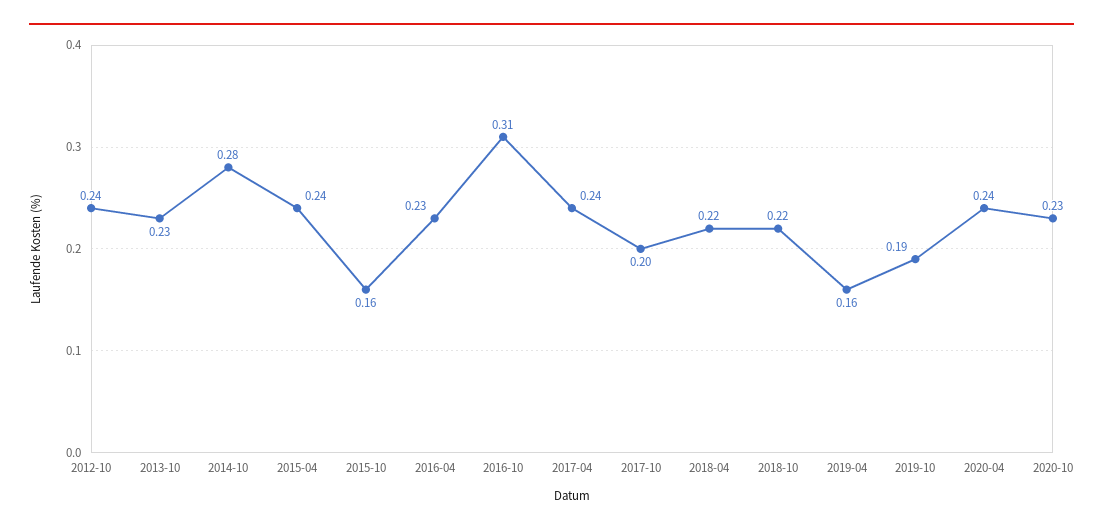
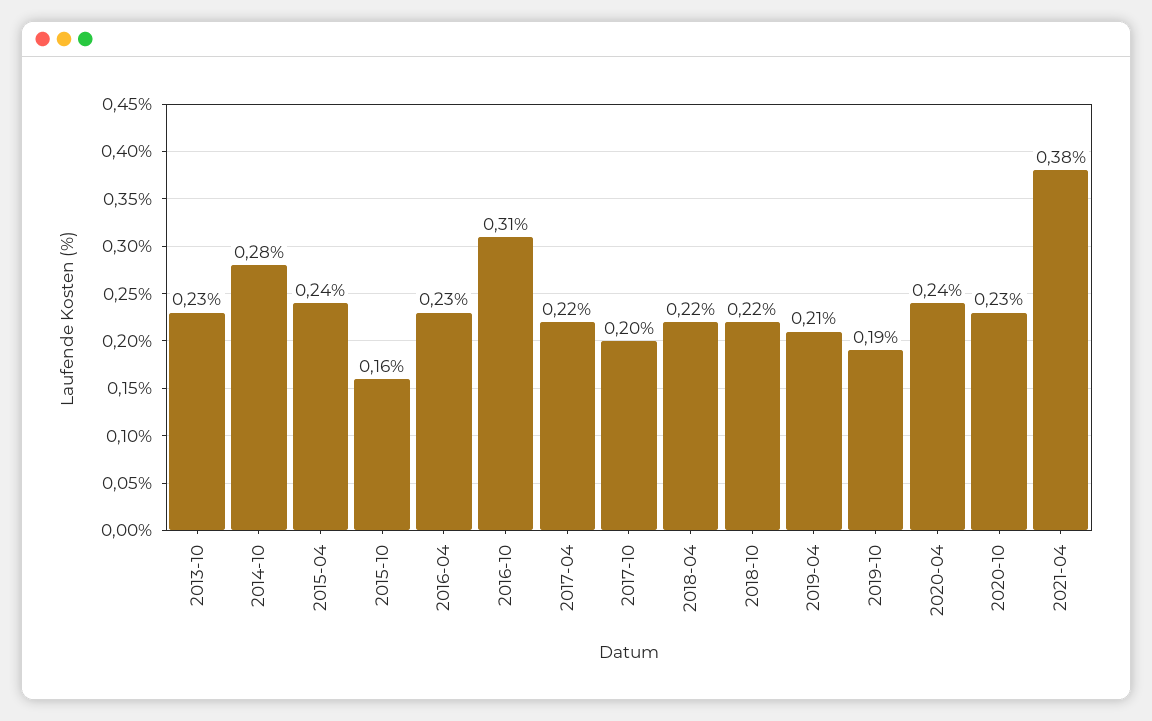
2012-10: 0.24 -> none
2017-04: 0.24 -> 0.22
2019-04: 0.16 -> 0.21
2021-04: none -> 0.38

